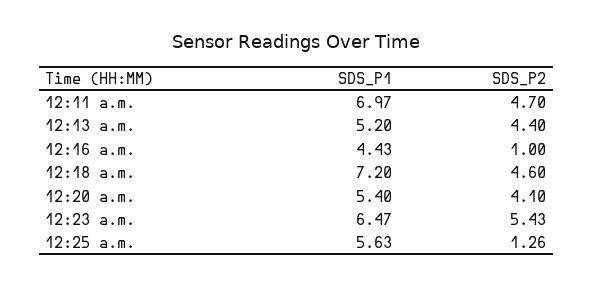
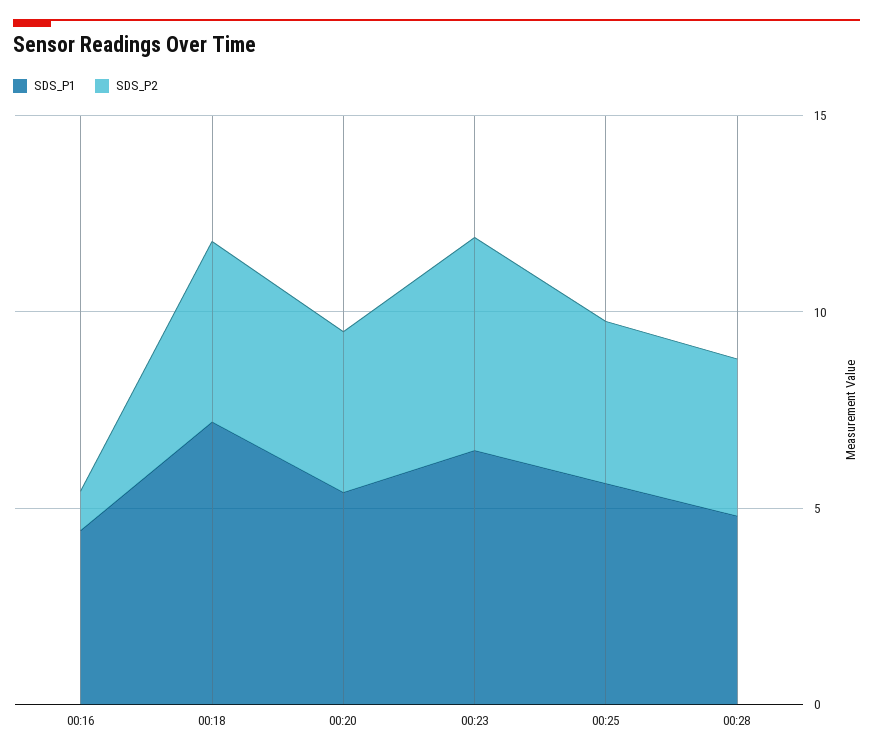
SDS_P1, 12:11 a.m.: 6.97 -> none
SDS_P2, 12:11 a.m.: 4.7 -> none
SDS_P1, 12:13 a.m.: 5.2 -> none
SDS_P2, 12:13 a.m.: 4.4 -> none
SDS_P2, 12:25 a.m.: 1.26 -> 4
SDS_P1, 00:28: none -> 5
SDS_P2, 00:28: none -> 4

